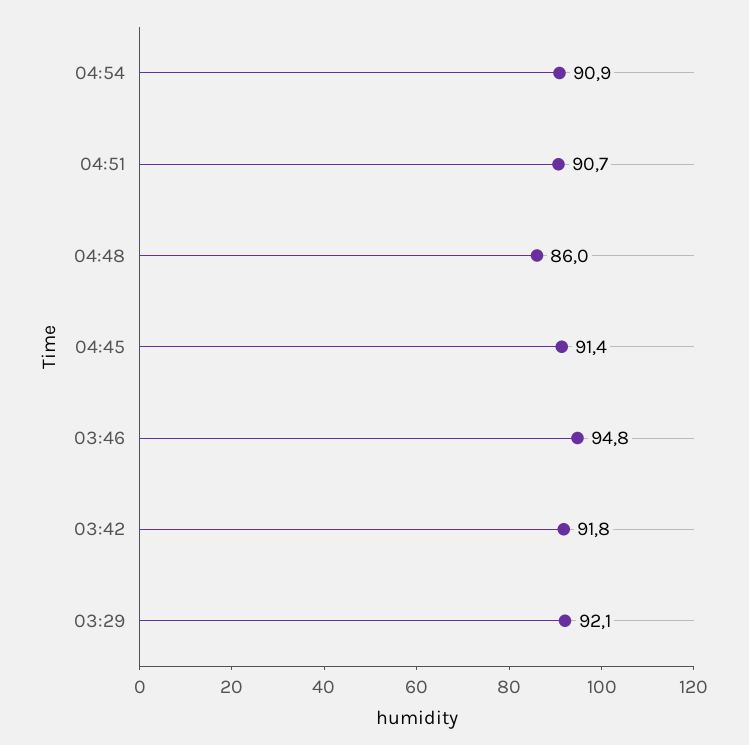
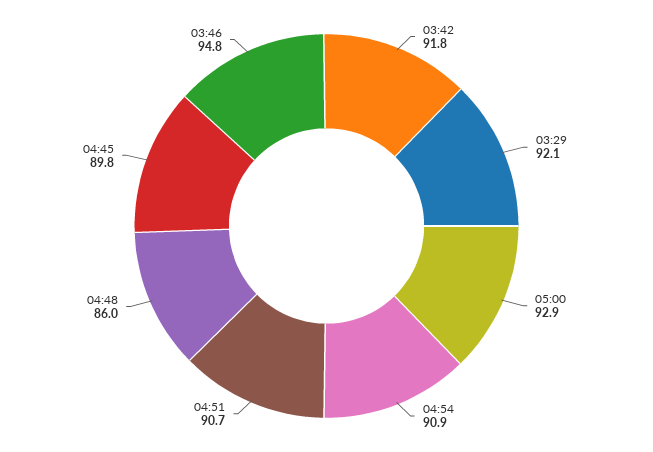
04:45: 91.4 -> 89.8
05:00: none -> 92.9

